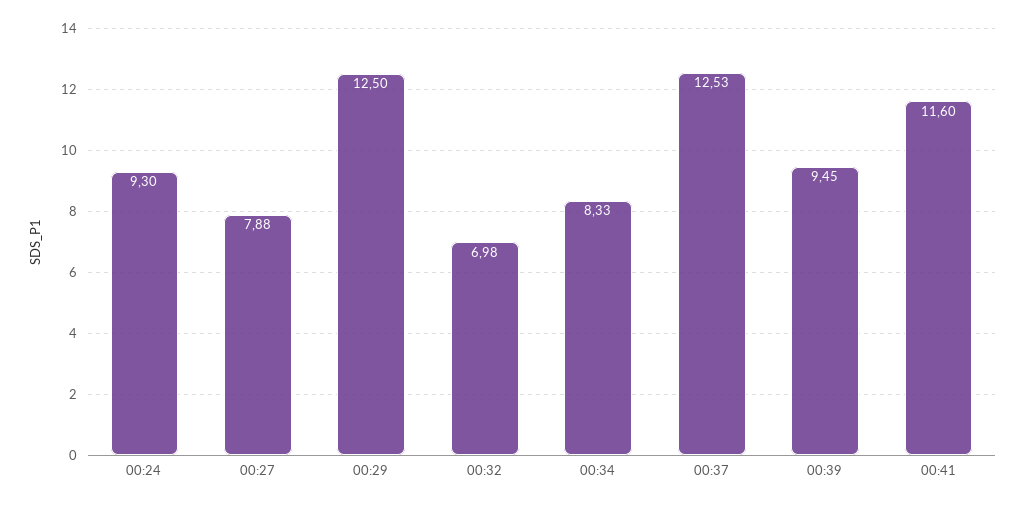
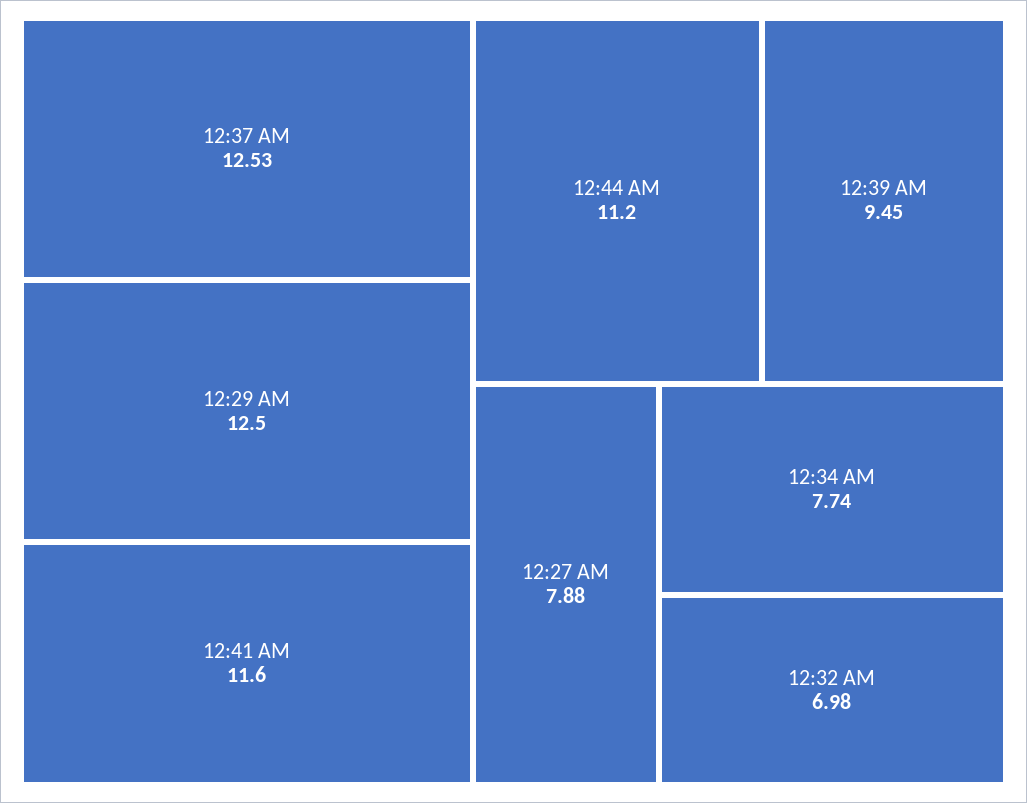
00:24: 9.3 -> none
00:34: 8.33 -> 7.74
12:44 AM: none -> 11.2

